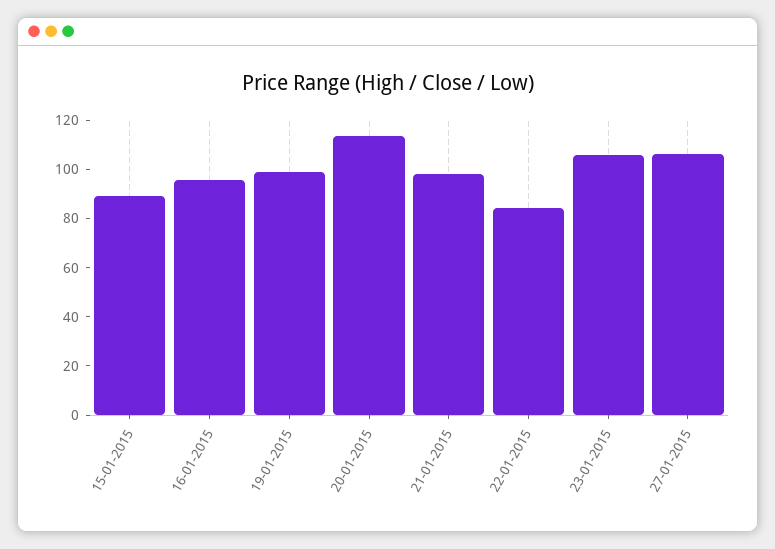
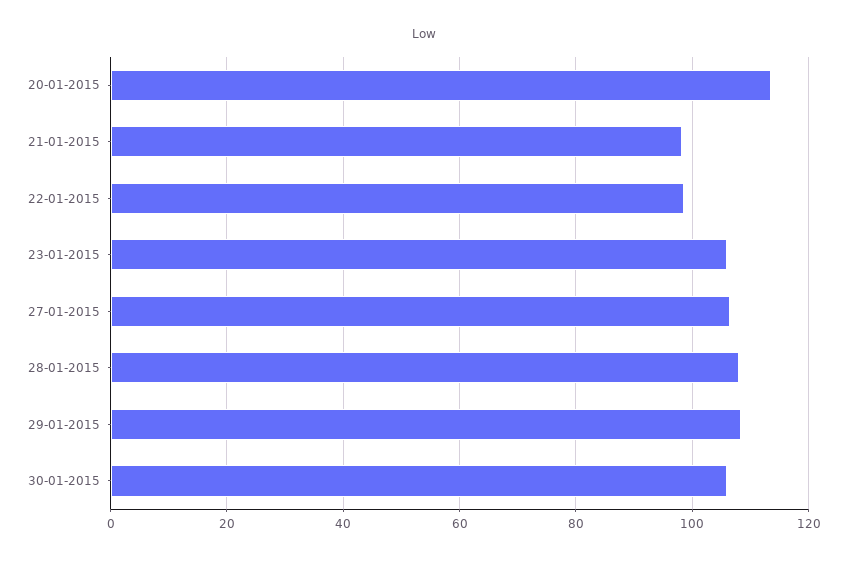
15-01-2015: 90 -> none
16-01-2015: 95 -> none
19-01-2015: 100 -> none
22-01-2015: 85 -> 98
28-01-2015: none -> 108
29-01-2015: none -> 108
30-01-2015: none -> 106

